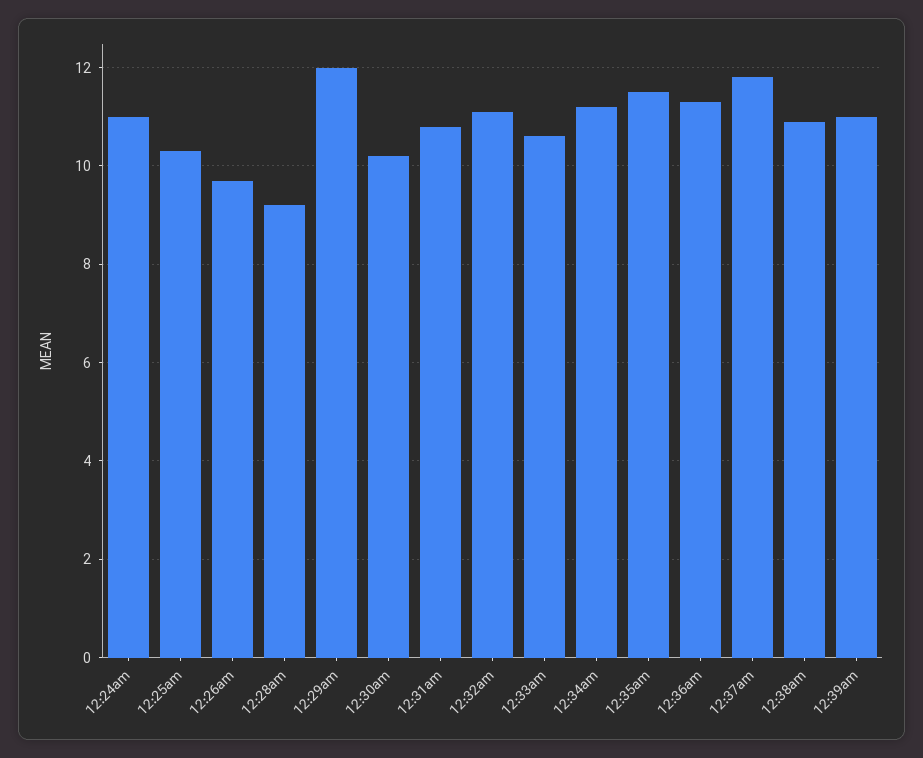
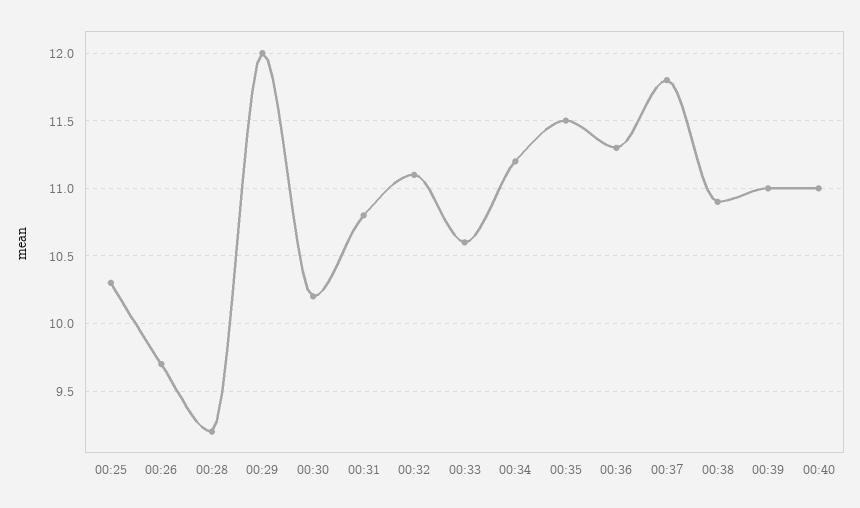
12:24am: 11 -> none
00:40: none -> 11

